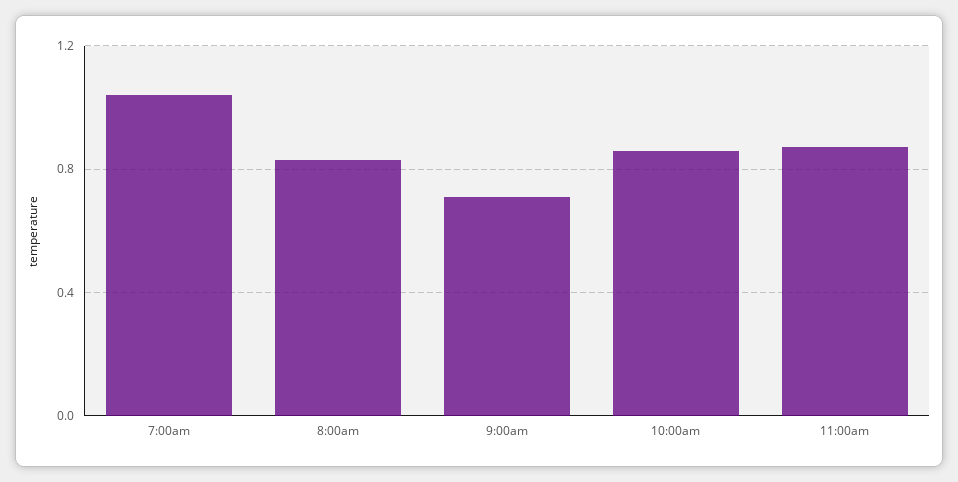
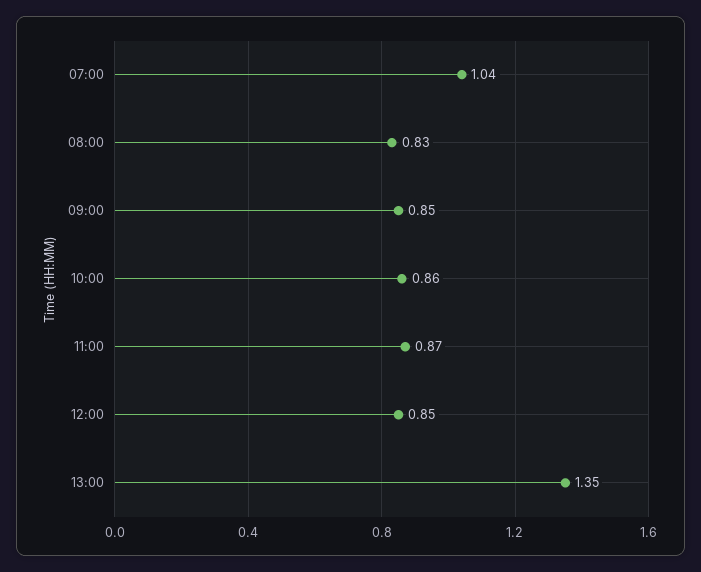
9:00am: 0.7 -> 0.85
12:00: none -> 0.85
13:00: none -> 1.35

